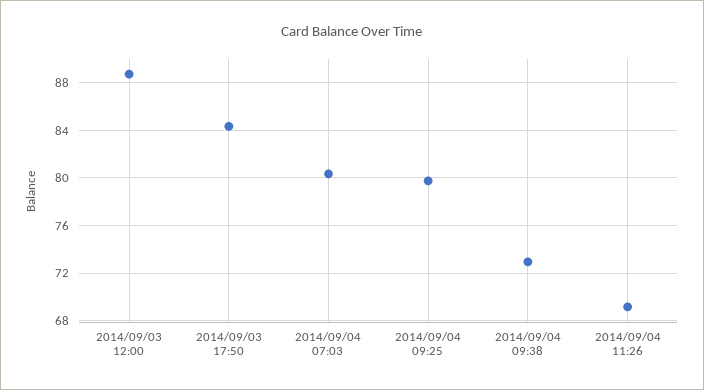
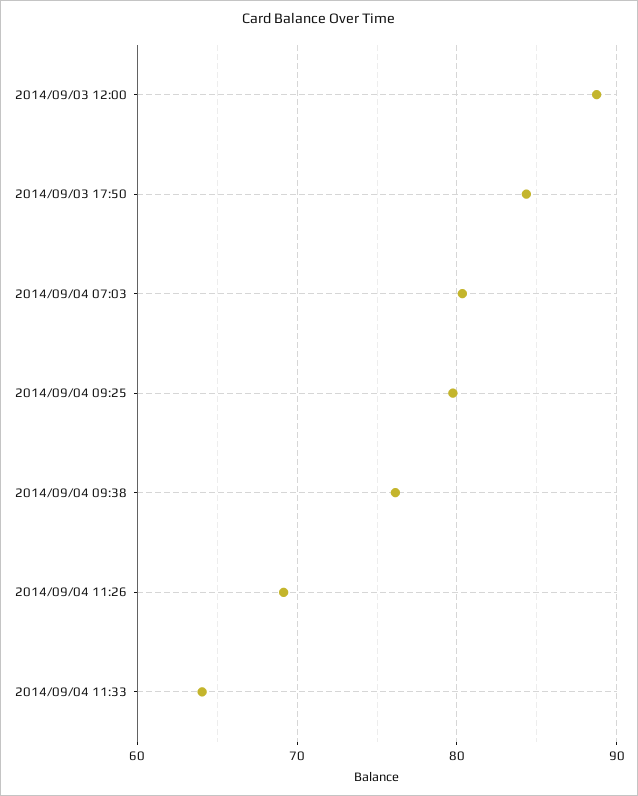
2014/09/04 09:38: 73 -> 76
2014/09/04 11:33: none -> 64

